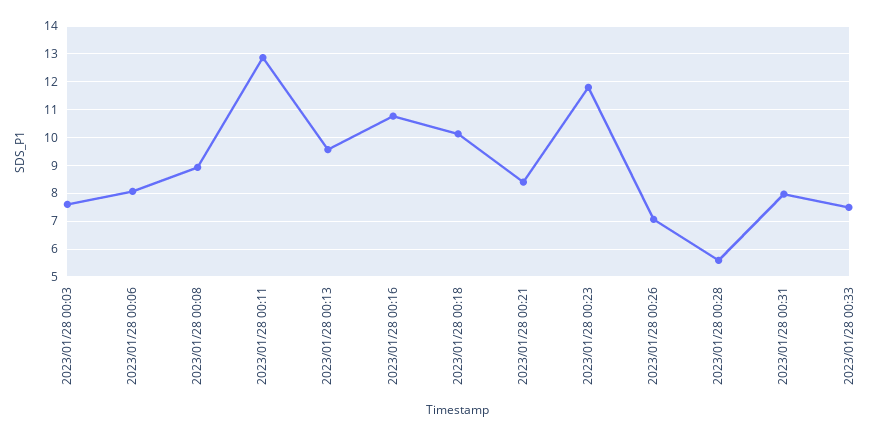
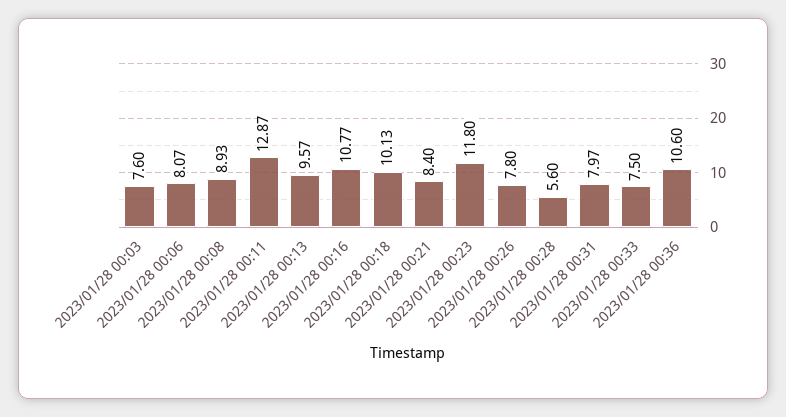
2023/01/28 00:26: 7 -> 7.8
2023/01/28 00:36: none -> 10.6

